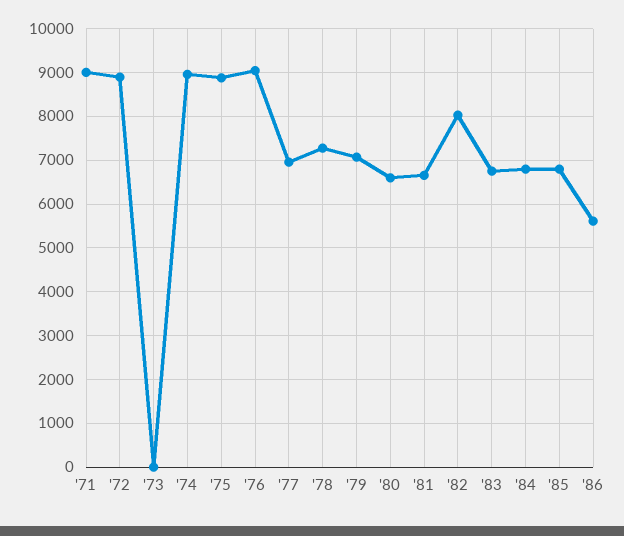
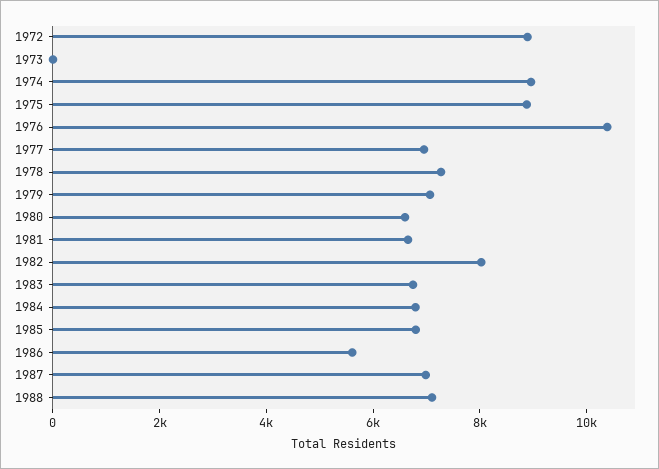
'71: 9000 -> none
'76: 9000 -> 10500
1987: none -> 7000
1988: none -> 7000

